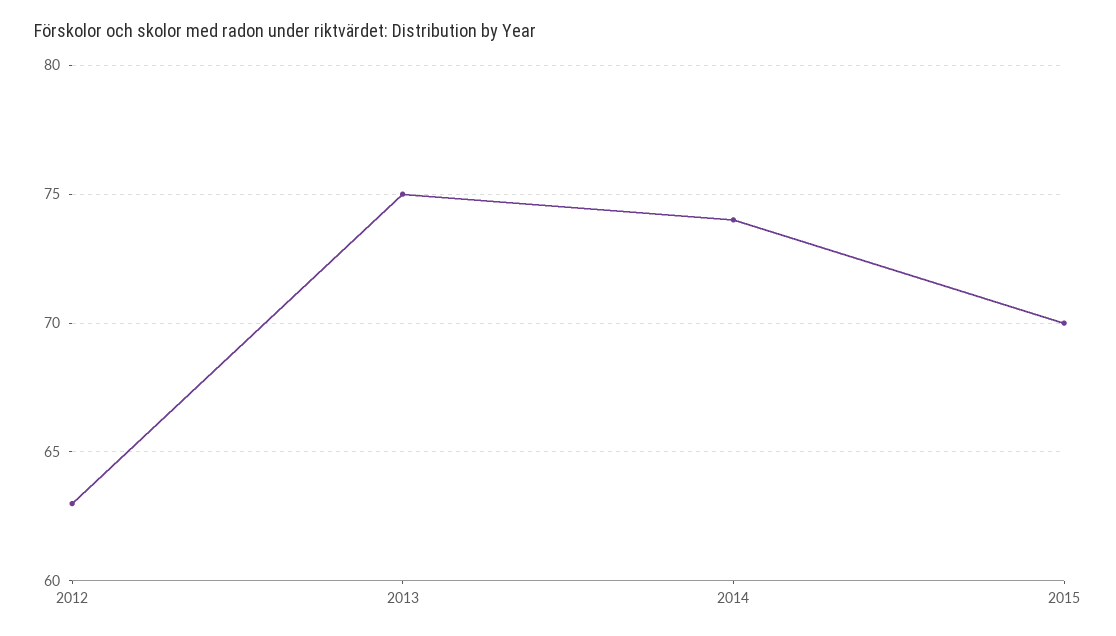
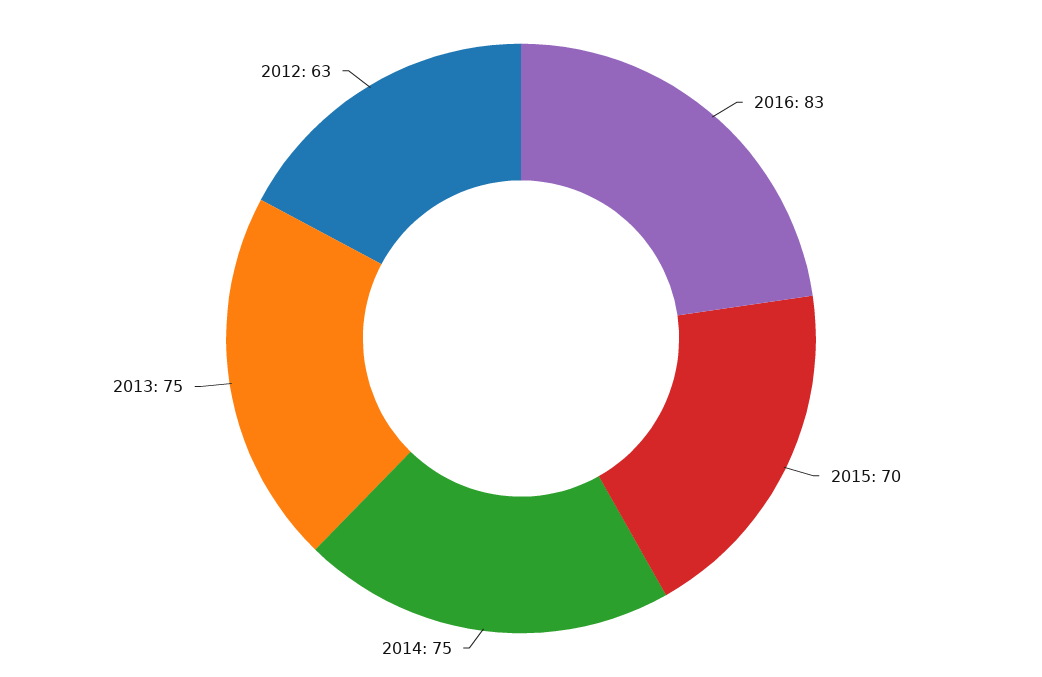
2014: 74 -> 75
2016: none -> 83

